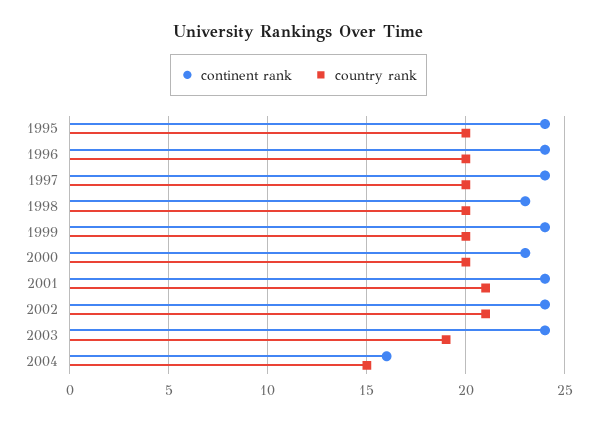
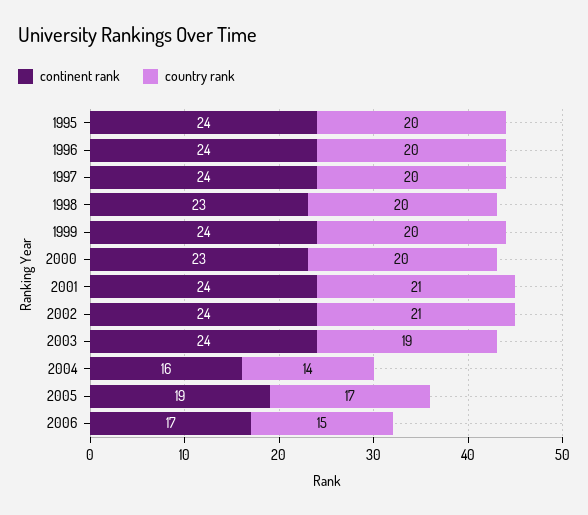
country rank, 2004: 15 -> 14
continent rank, 2005: none -> 19
country rank, 2005: none -> 17
continent rank, 2006: none -> 17
country rank, 2006: none -> 15

